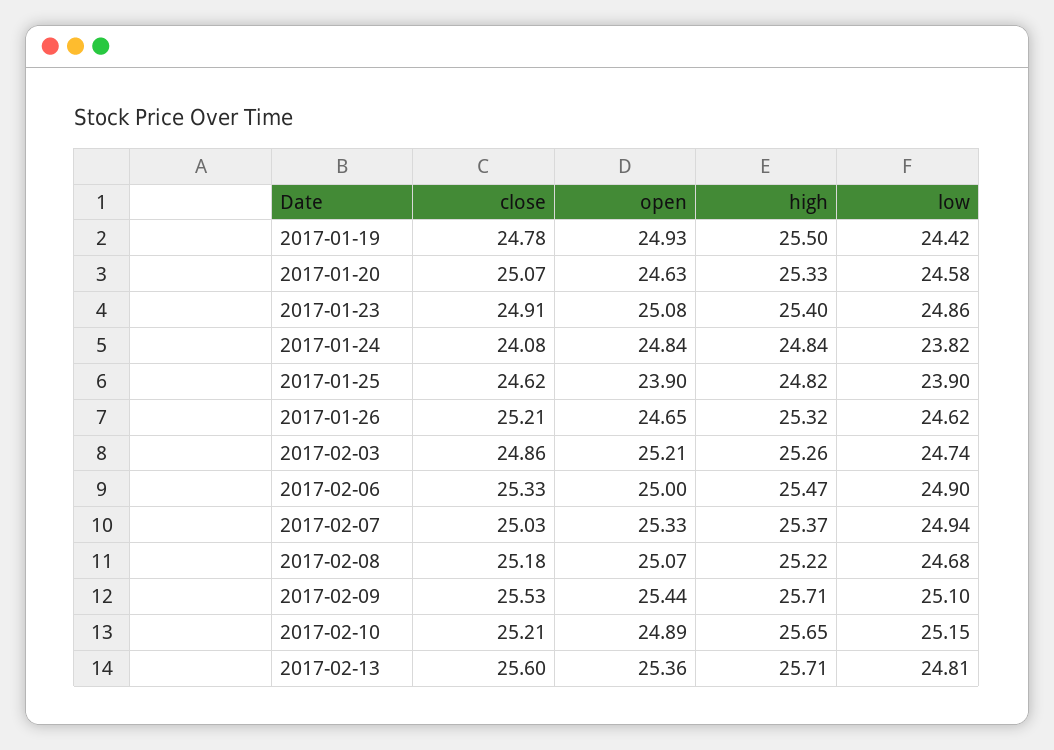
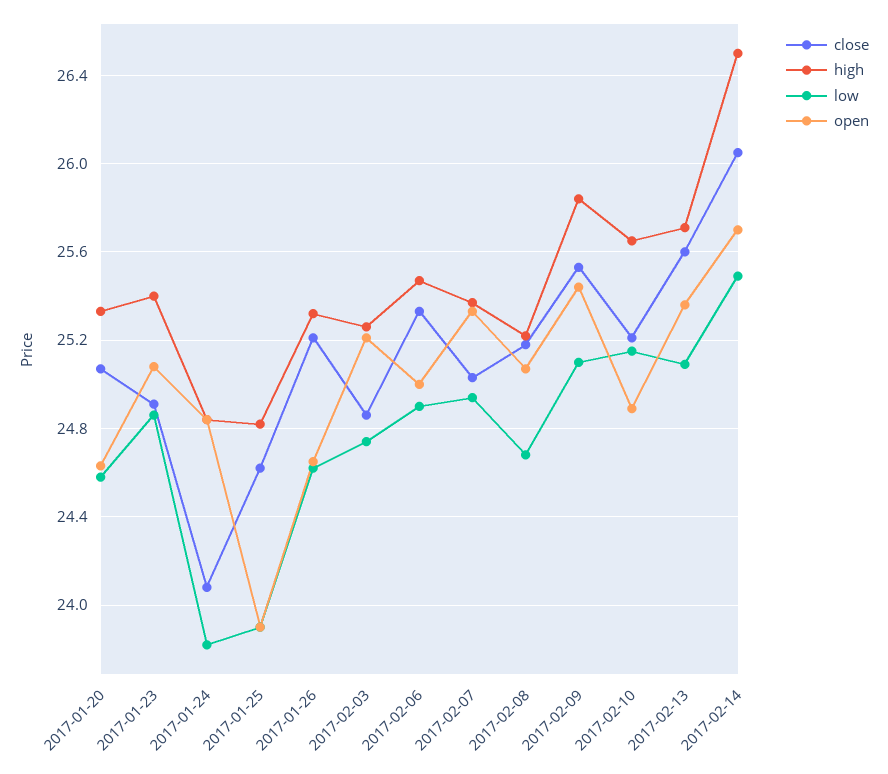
close, 2017-01-19: 24.78 -> none
open, 2017-01-19: 24.93 -> none
high, 2017-01-19: 25.5 -> none
low, 2017-01-19: 24.42 -> none
high, 2017-02-09: 25.71 -> 25.85
low, 2017-02-13: 24.81 -> 25.1
close, 2017-02-14: none -> 26.05
high, 2017-02-14: none -> 26.5
low, 2017-02-14: none -> 25.5
open, 2017-02-14: none -> 25.7

